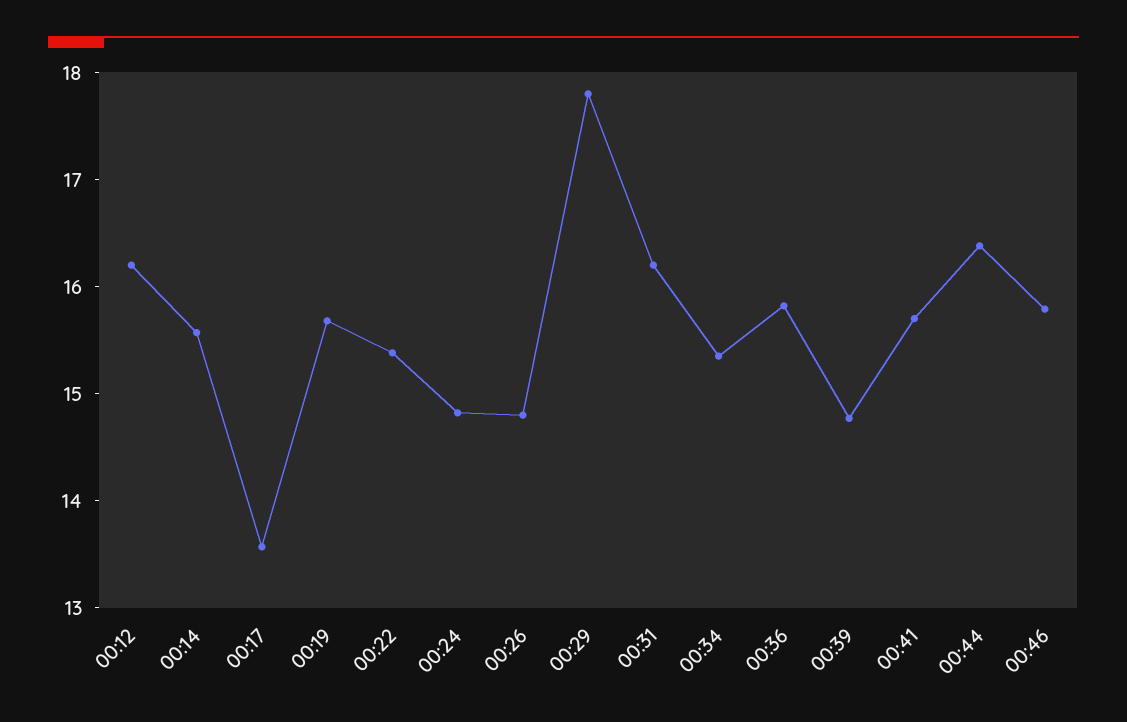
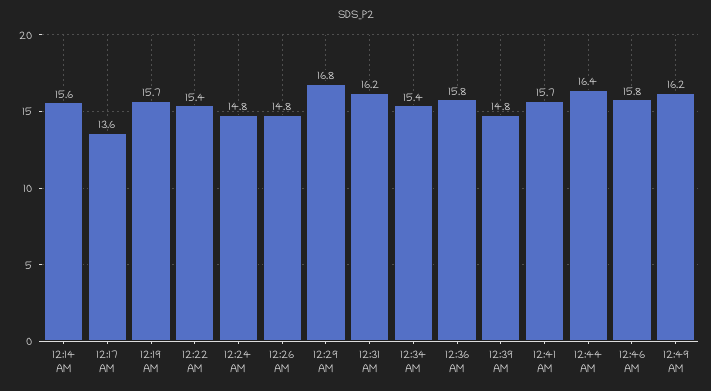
00:12: 16.2 -> none
00:29: 17.8 -> 16.8
12:49 AM: none -> 16.2

